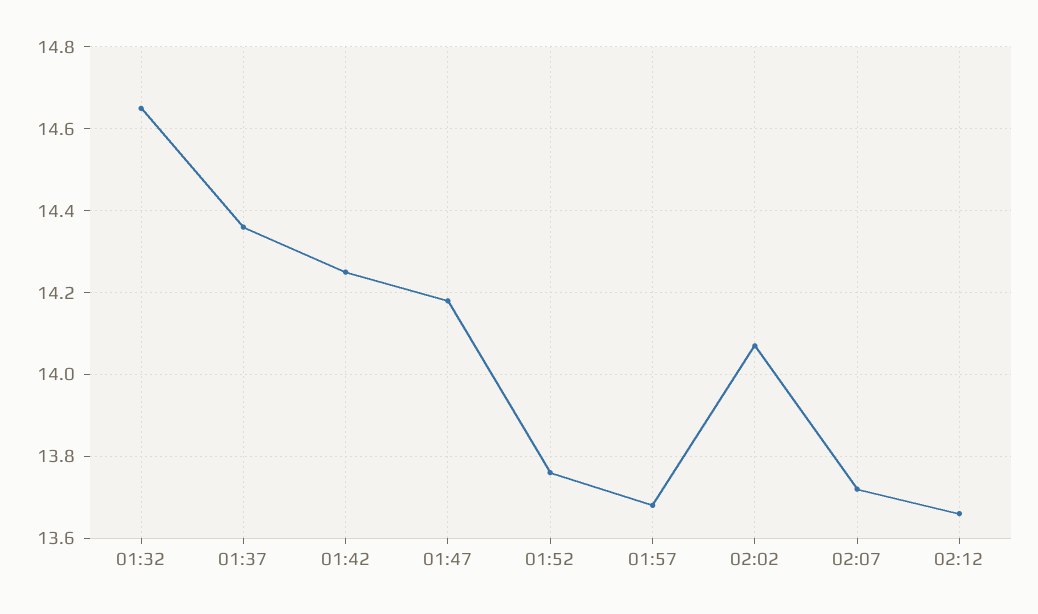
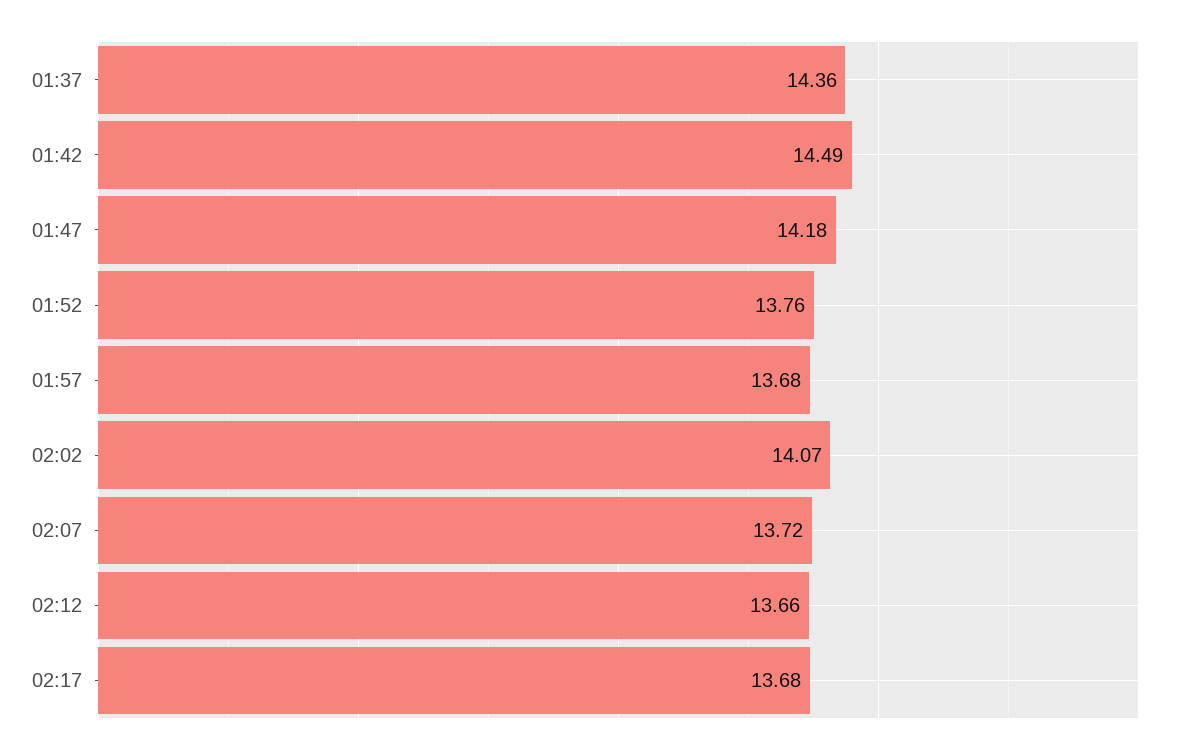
01:32: 14.65 -> none
01:42: 14.25 -> 14.49
02:17: none -> 13.68

